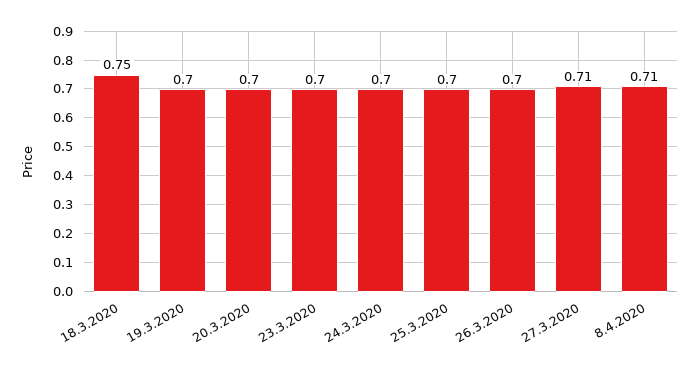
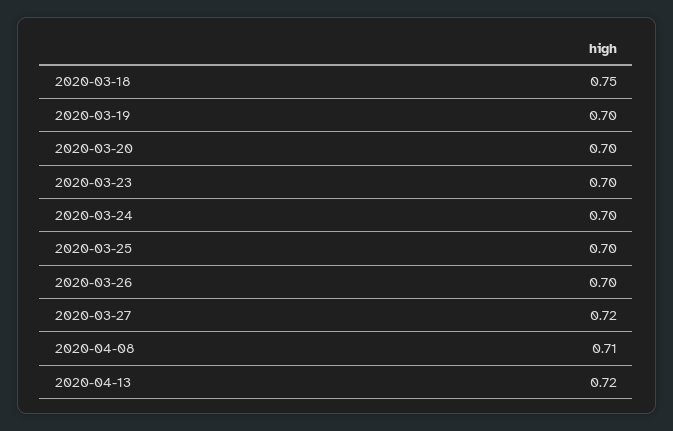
27.3.2020: 0.71 -> 0.72
2020-04-13: none -> 0.72

